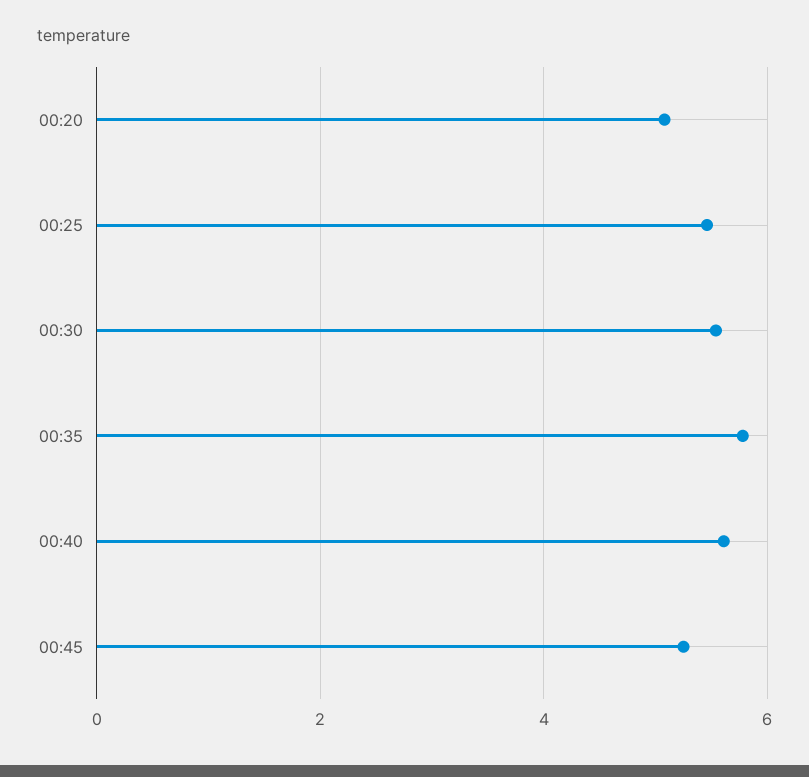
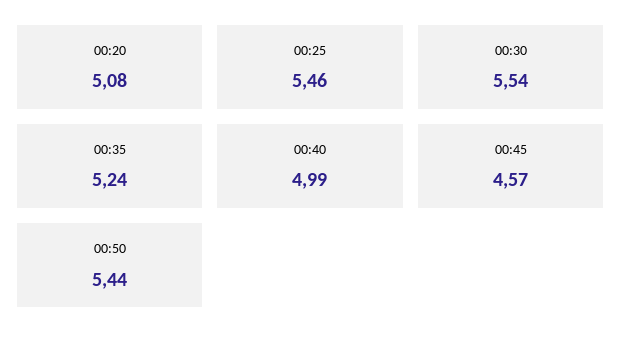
00:35: 5.8 -> 5.24
00:40: 5.6 -> 4.99
00:45: 5.2 -> 4.57
00:50: none -> 5.44

